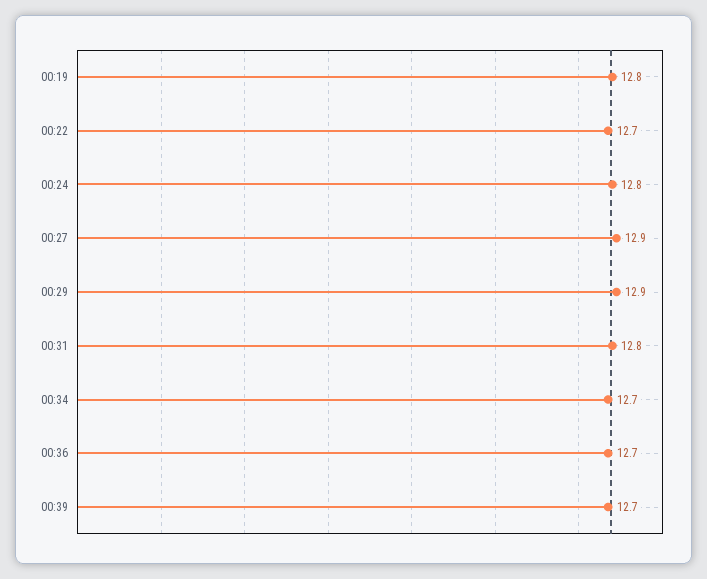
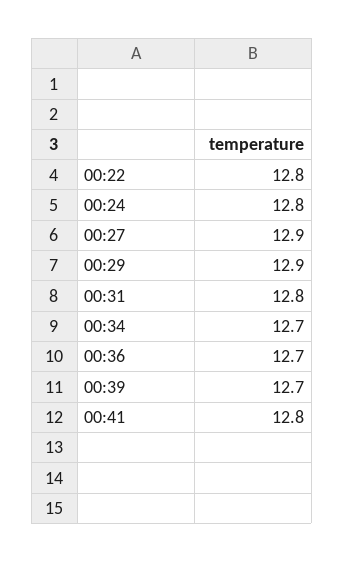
00:19: 12.8 -> none
00:22: 12.7 -> 12.8
00:41: none -> 12.8

